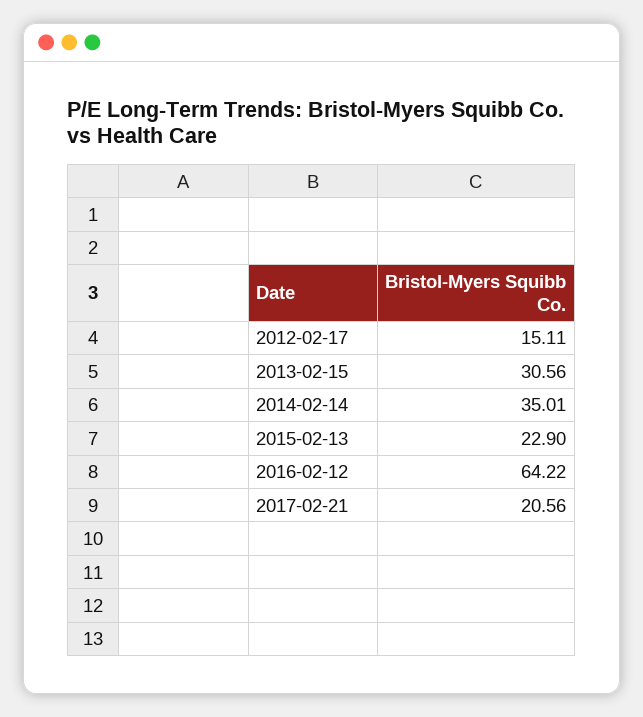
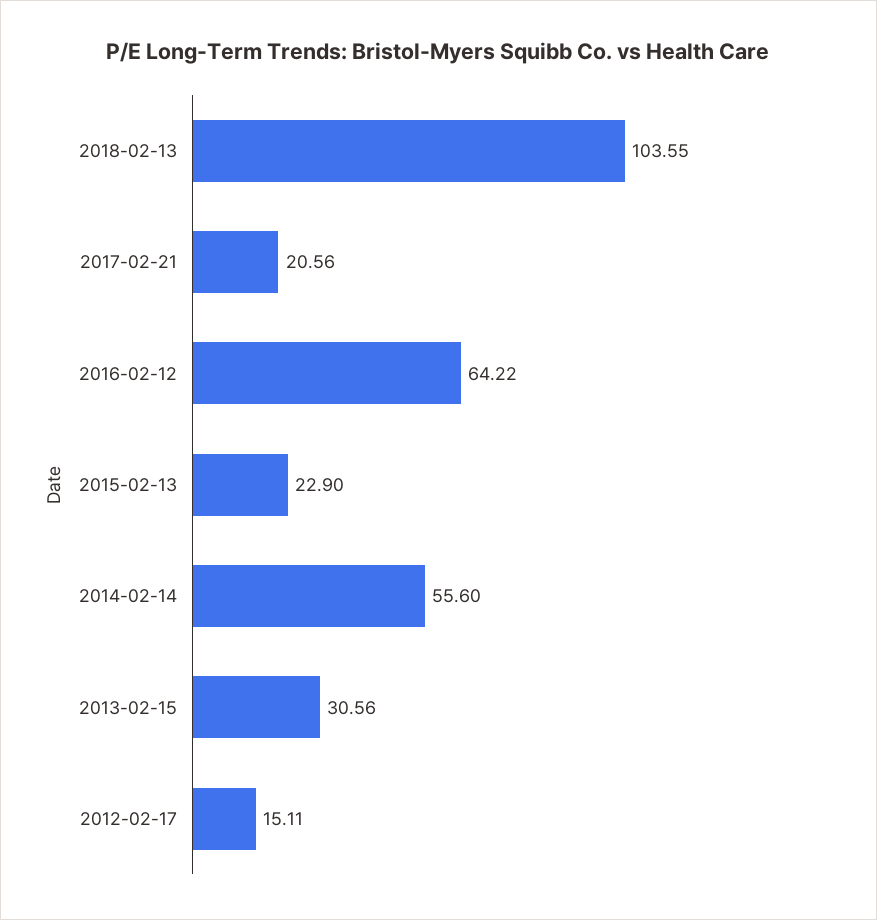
2014-02-14: 35.01 -> 55.6
2018-02-13: none -> 103.55

